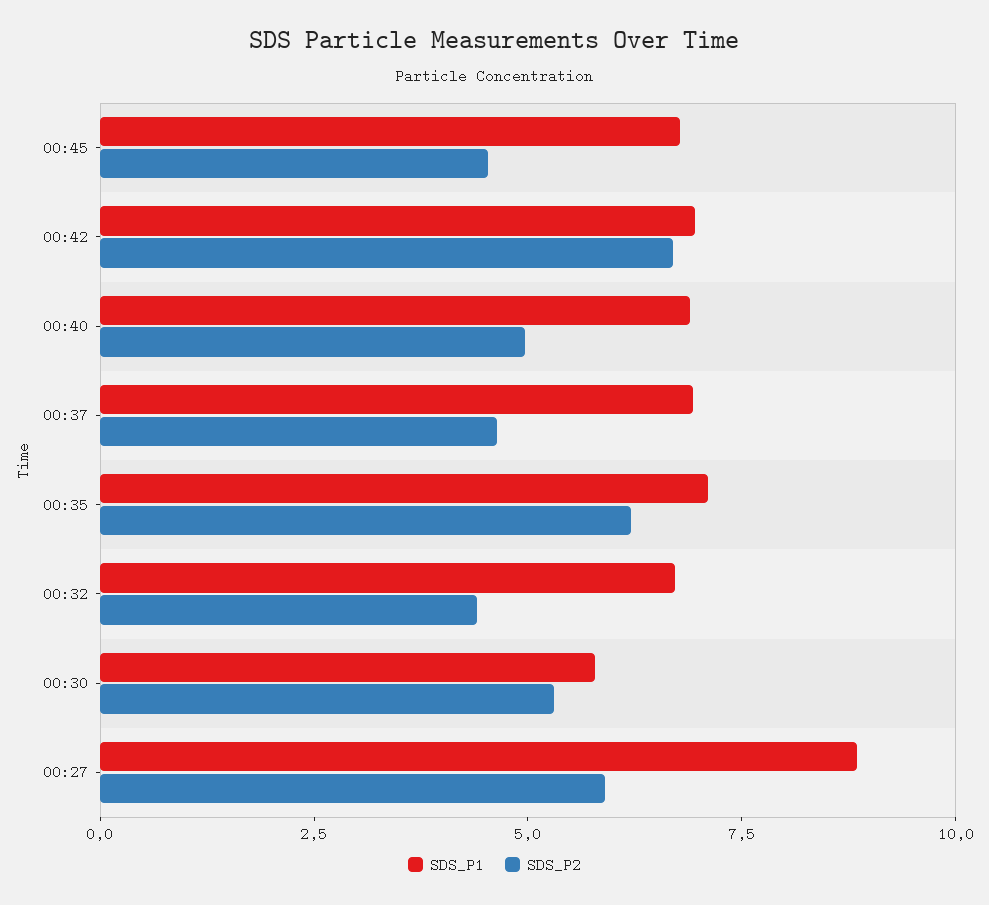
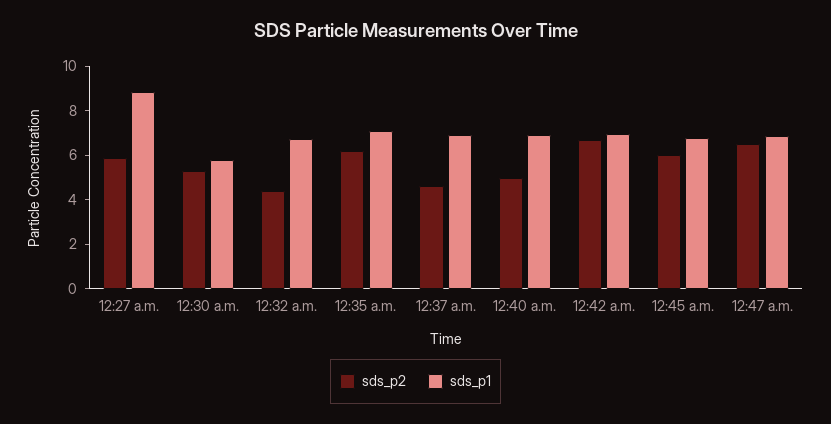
SDS_P2, 00:45: 4.5 -> 6
SDS_P2, 12:47 a.m.: none -> 6.5
SDS_P1, 12:47 a.m.: none -> 7

